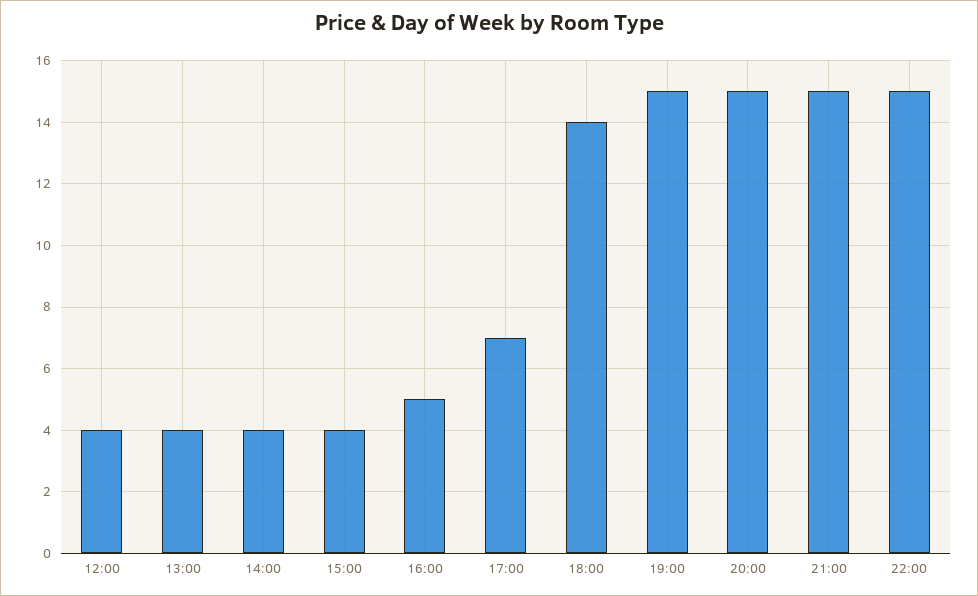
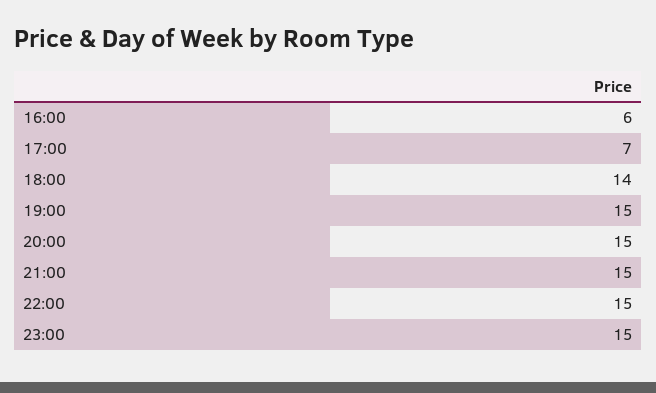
12:00: 4 -> none
13:00: 4 -> none
14:00: 4 -> none
15:00: 4 -> none
16:00: 5 -> 6
23:00: none -> 15

